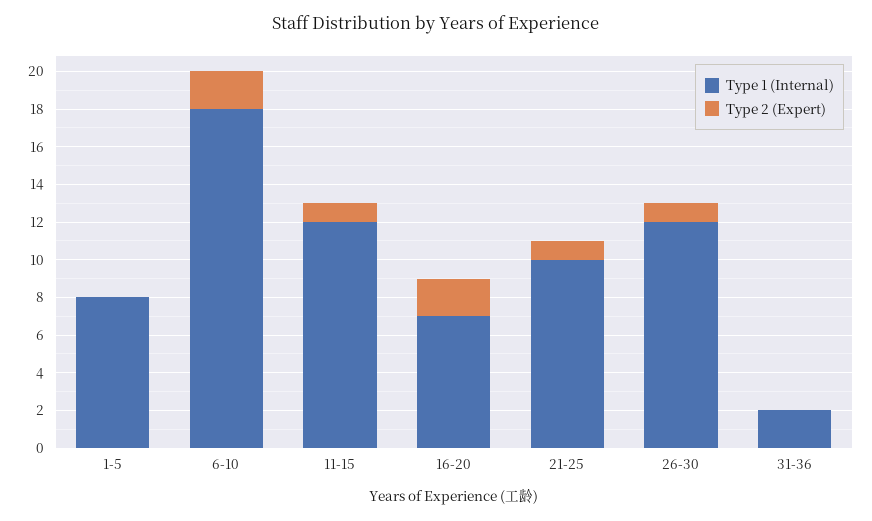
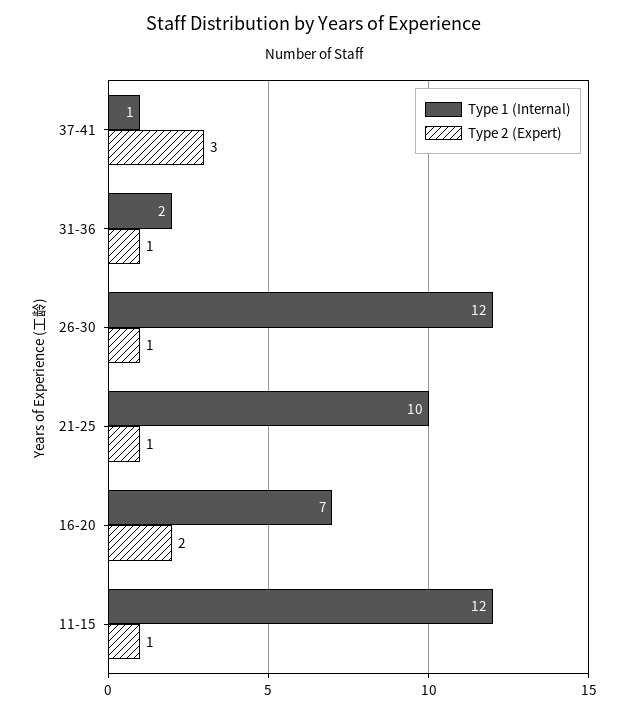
Type 1 (Internal), 1-5: 8 -> none
Type 2 (Expert), 1-5: 0 -> none
Type 1 (Internal), 6-10: 18 -> none
Type 2 (Expert), 6-10: 2 -> none
Type 2 (Expert), 31-36: 0 -> 1
Type 1 (Internal), 37-41: none -> 1
Type 2 (Expert), 37-41: none -> 3

